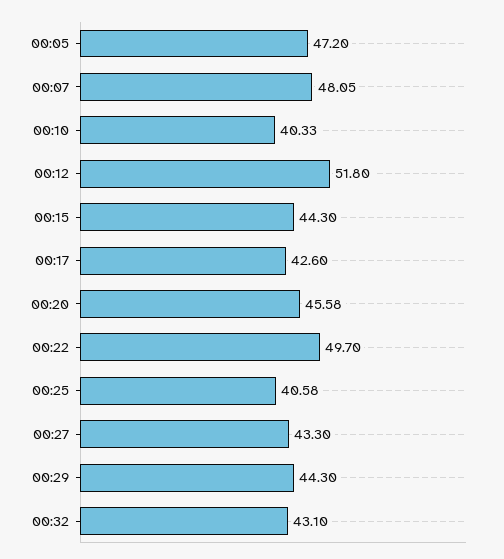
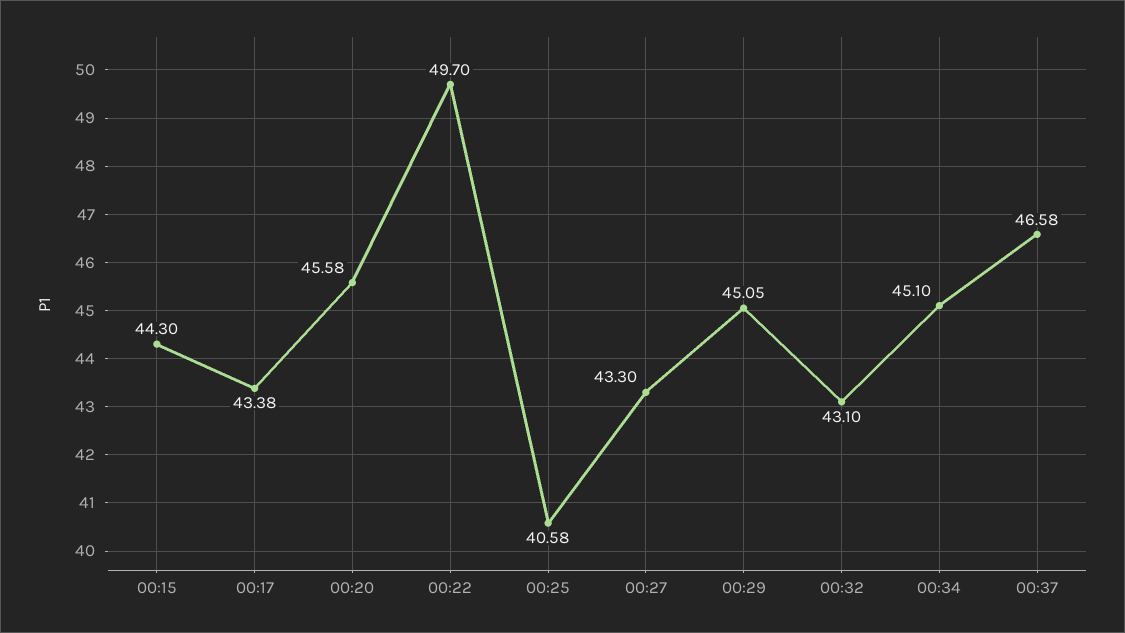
00:05: 47.2 -> none
00:07: 48.05 -> none
00:10: 40.33 -> none
00:12: 51.8 -> none
00:17: 42.6 -> 43.38
00:29: 44.3 -> 45.05
00:34: none -> 45.1
00:37: none -> 46.58

